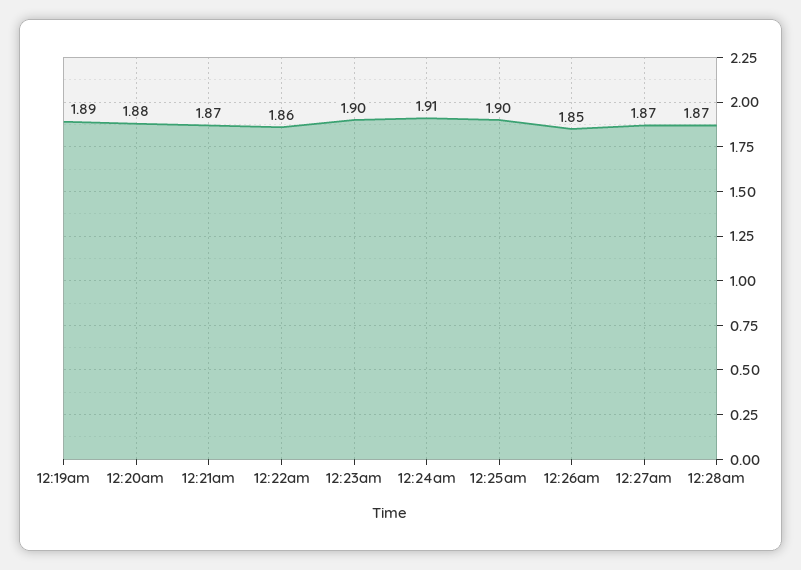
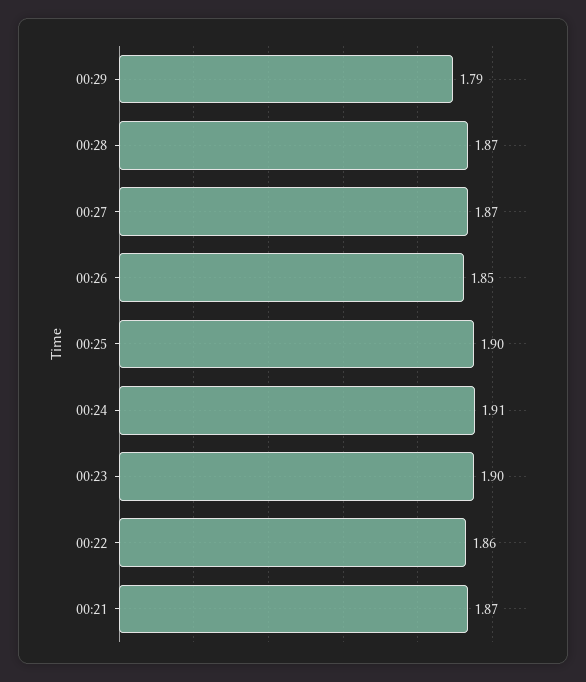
12:19am: 1.89 -> none
12:20am: 1.88 -> none
00:29: none -> 1.79

